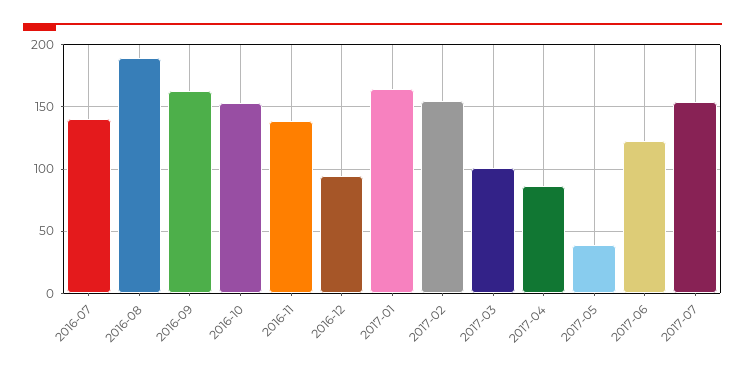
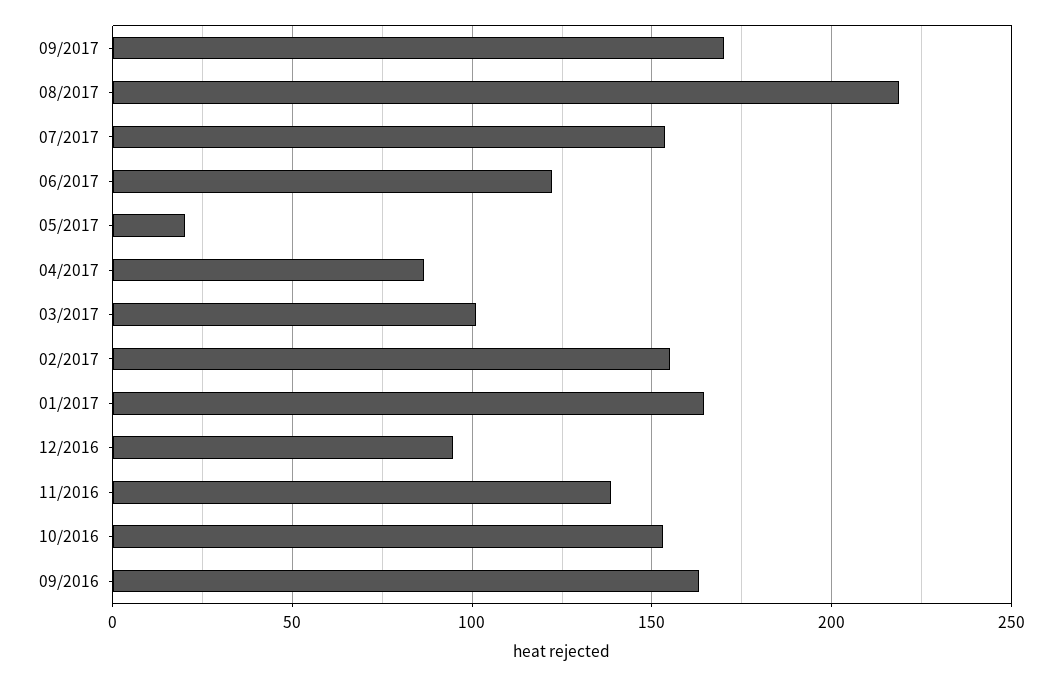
2016-07: 140 -> none
2016-08: 190 -> none
2017-05: 40 -> 20
09/2017: none -> 170
08/2017: none -> 220

